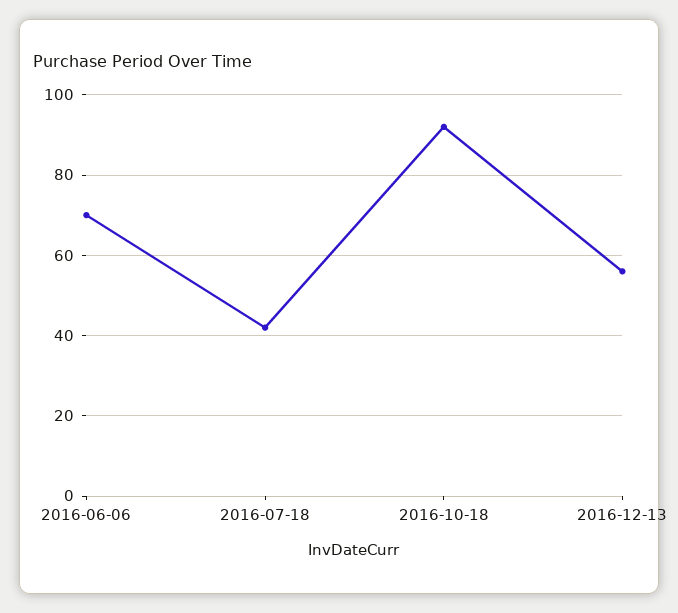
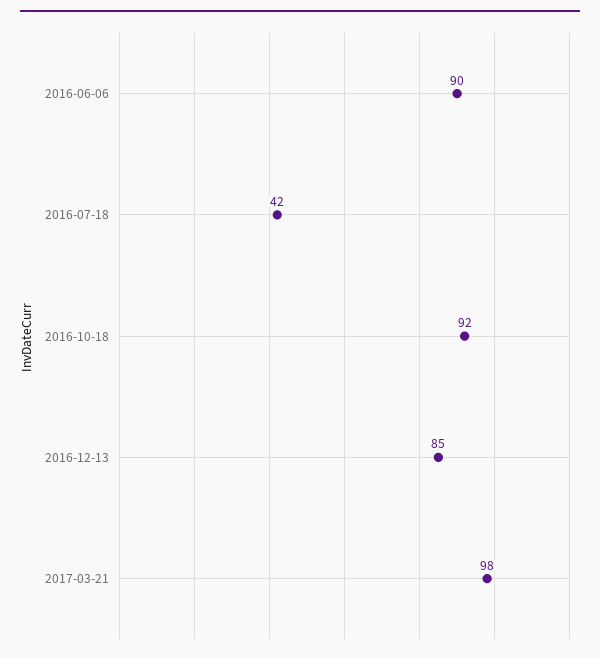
2016-06-06: 70 -> 90
2016-12-13: 55 -> 85
2017-03-21: none -> 98

